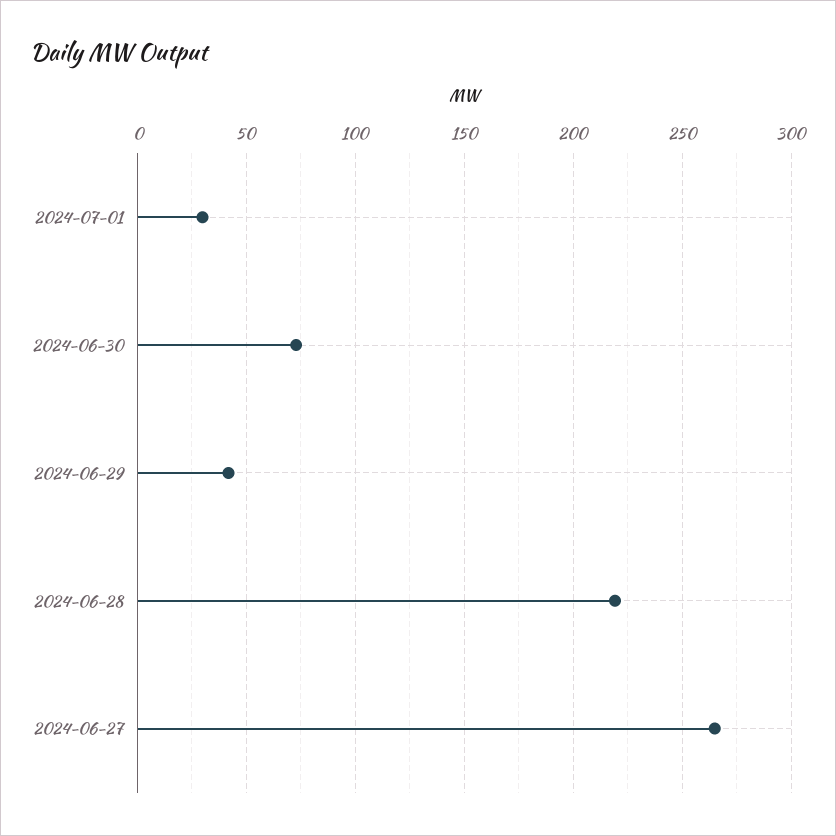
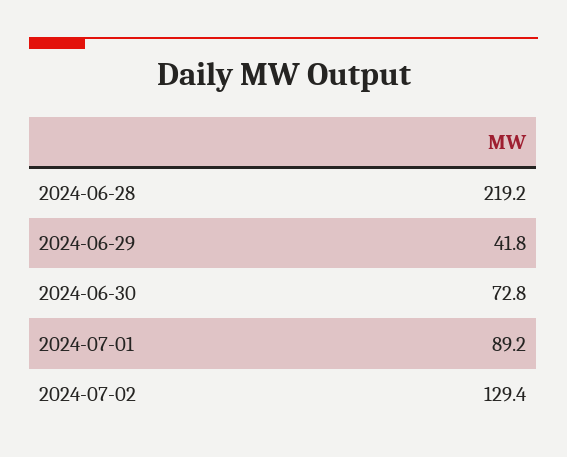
2024-07-01: 30 -> 89.2
2024-06-27: 265 -> none
2024-07-02: none -> 129.4

